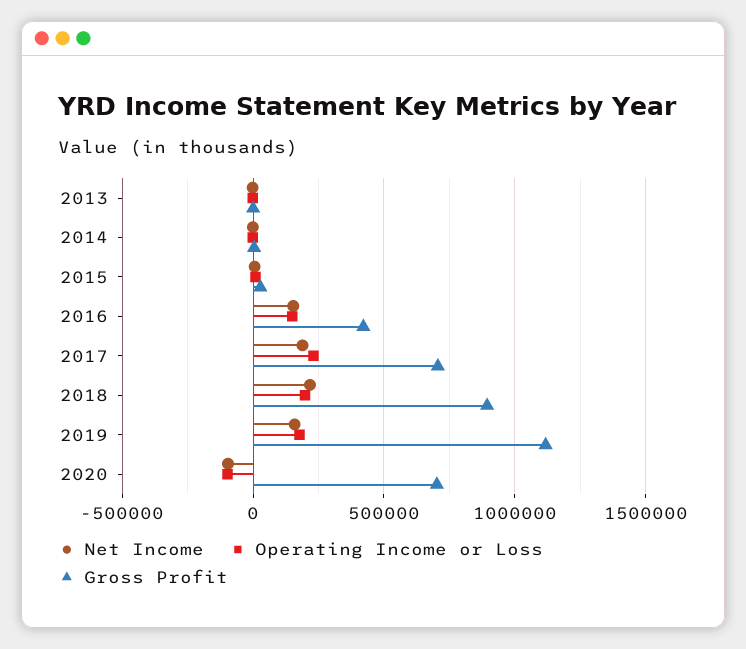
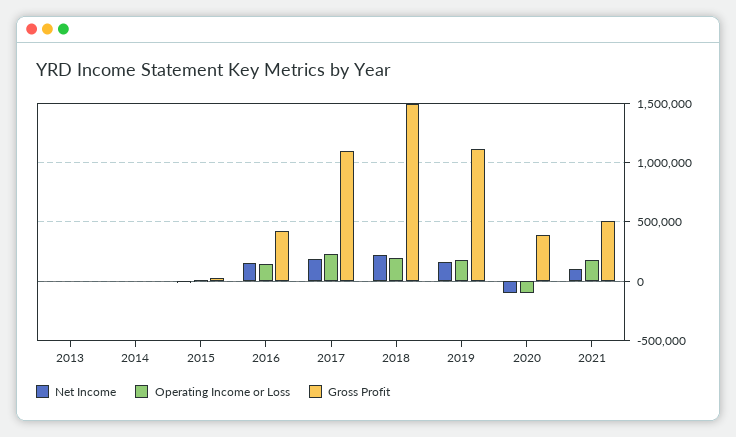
Gross Profit, 2017: 700000 -> 1100000
Gross Profit, 2018: 900000 -> 1500000
Gross Profit, 2020: 700000 -> 400000
Net Income, 2021: none -> 100000
Operating Income or Loss, 2021: none -> 200000
Gross Profit, 2021: none -> 500000

